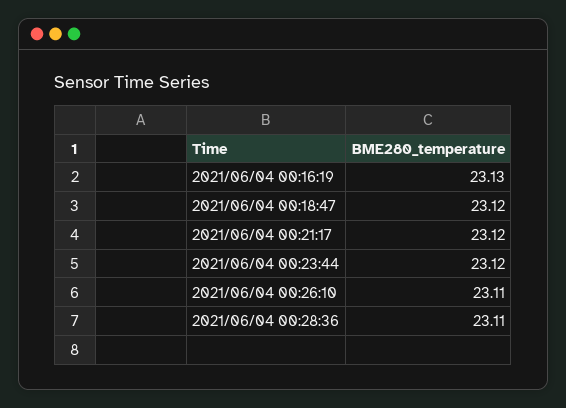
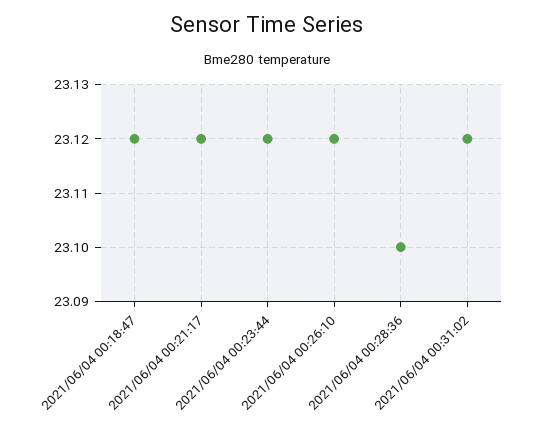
2021/06/04 00:16:19: 23.13 -> none
2021/06/04 00:26:10: 23.11 -> 23.12
2021/06/04 00:28:36: 23.11 -> 23.1
2021/06/04 00:31:02: none -> 23.12

